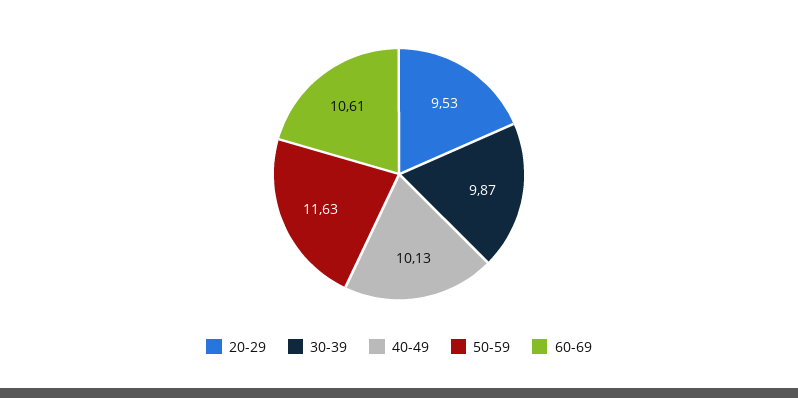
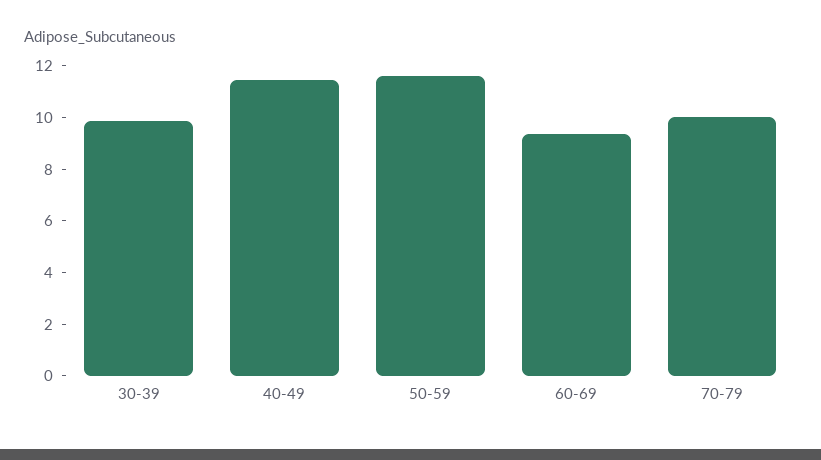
20-29: 9.53 -> none
40-49: 10.13 -> 11.5
60-69: 10.61 -> 9.5
70-79: none -> 10

